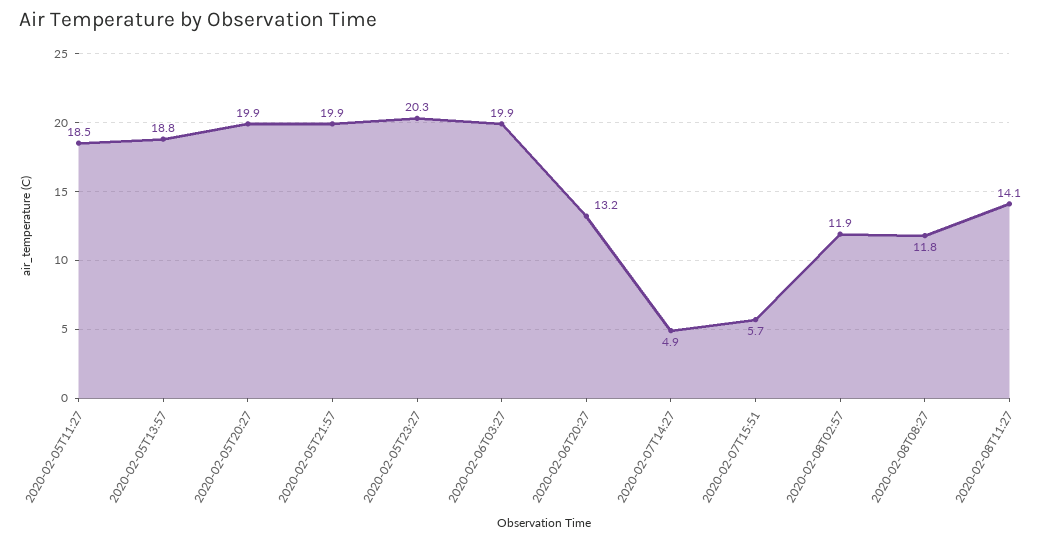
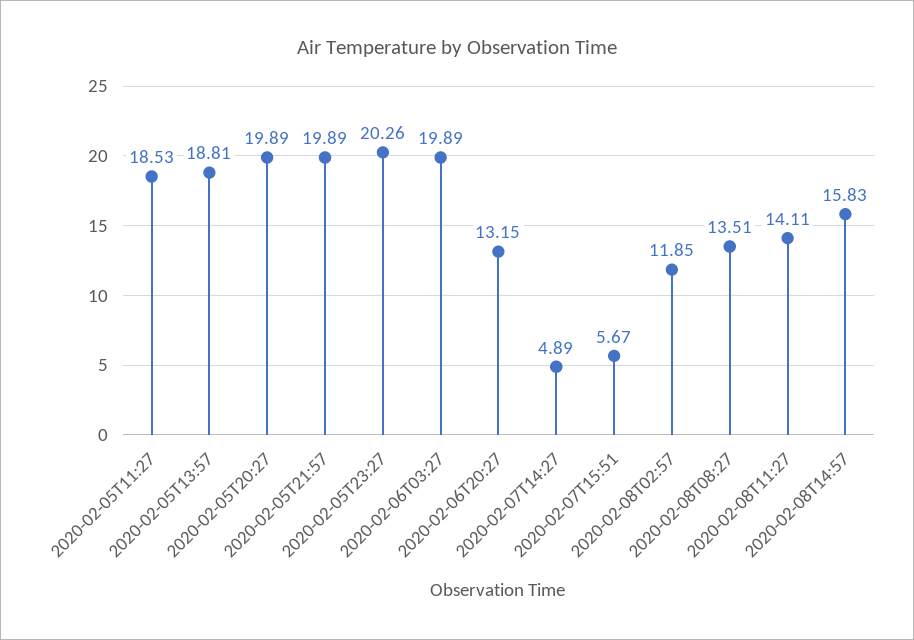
2020-02-08T08:27: 11.8 -> 13.51
2020-02-08T14:57: none -> 15.83

